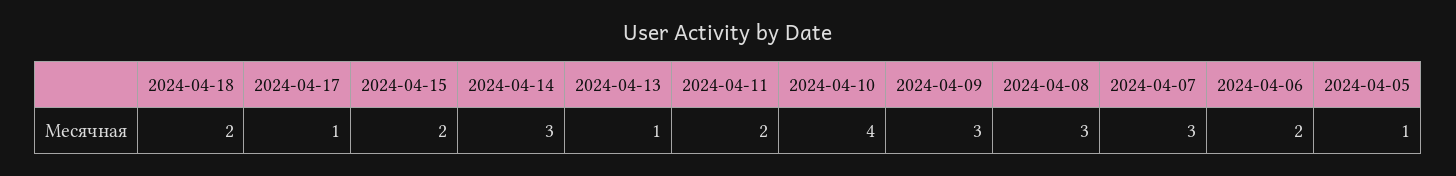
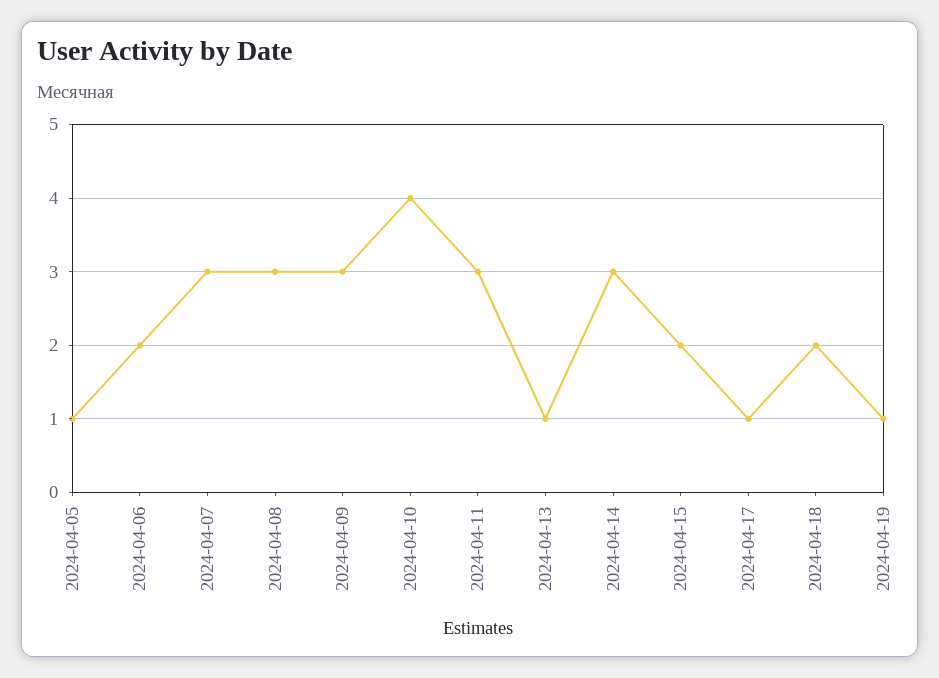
2024-04-11: 2 -> 3
2024-04-19: none -> 1

